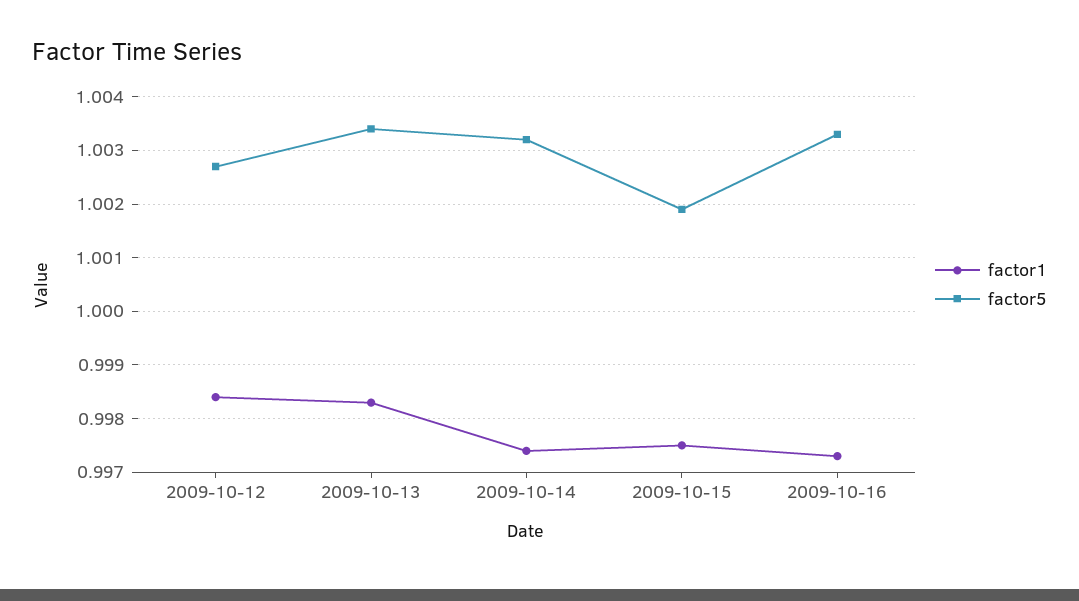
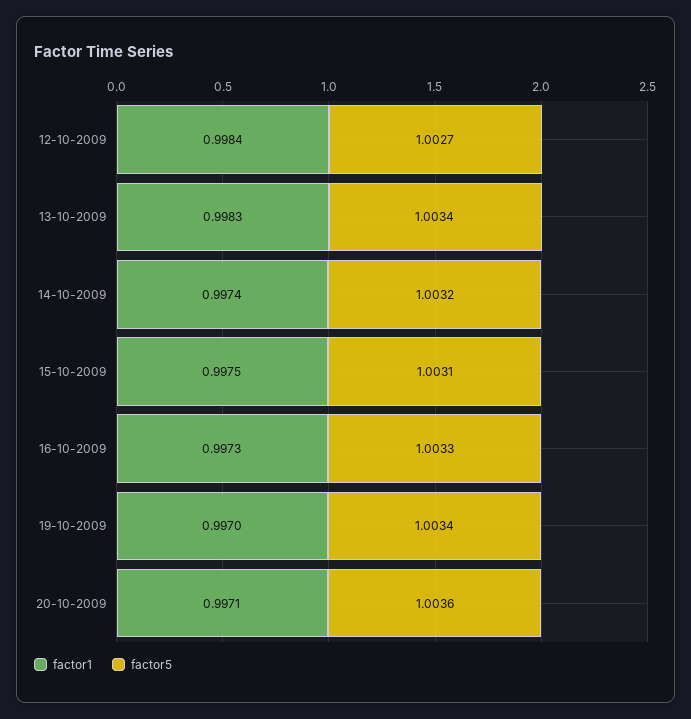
factor5, 2009-10-15: 1.002 -> 1.0031
factor1, 19-10-2009: none -> 0.997
factor5, 19-10-2009: none -> 1.0034
factor1, 20-10-2009: none -> 0.9971
factor5, 20-10-2009: none -> 1.0036

